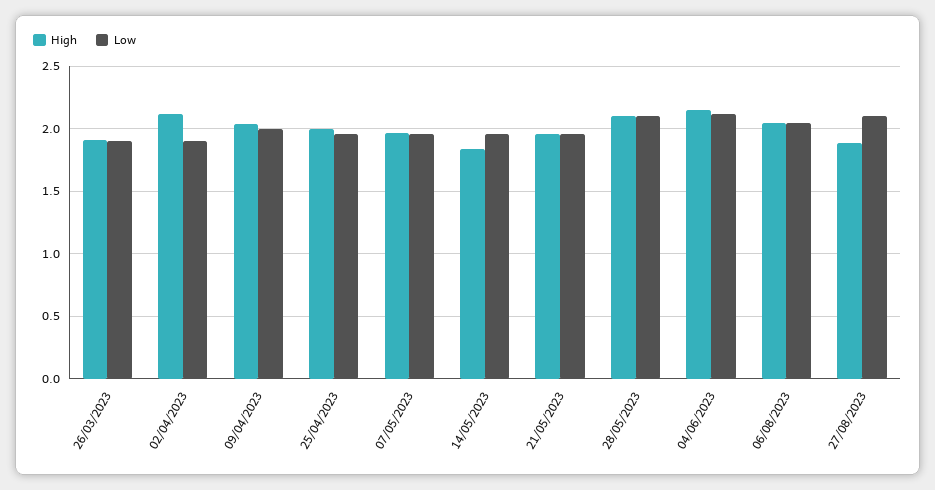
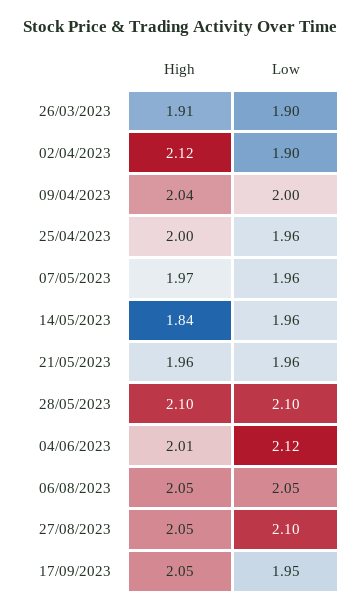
High, 04/06/2023: 2.15 -> 2.01
High, 27/08/2023: 1.9 -> 2.05
High, 17/09/2023: none -> 2.05
Low, 17/09/2023: none -> 1.95

